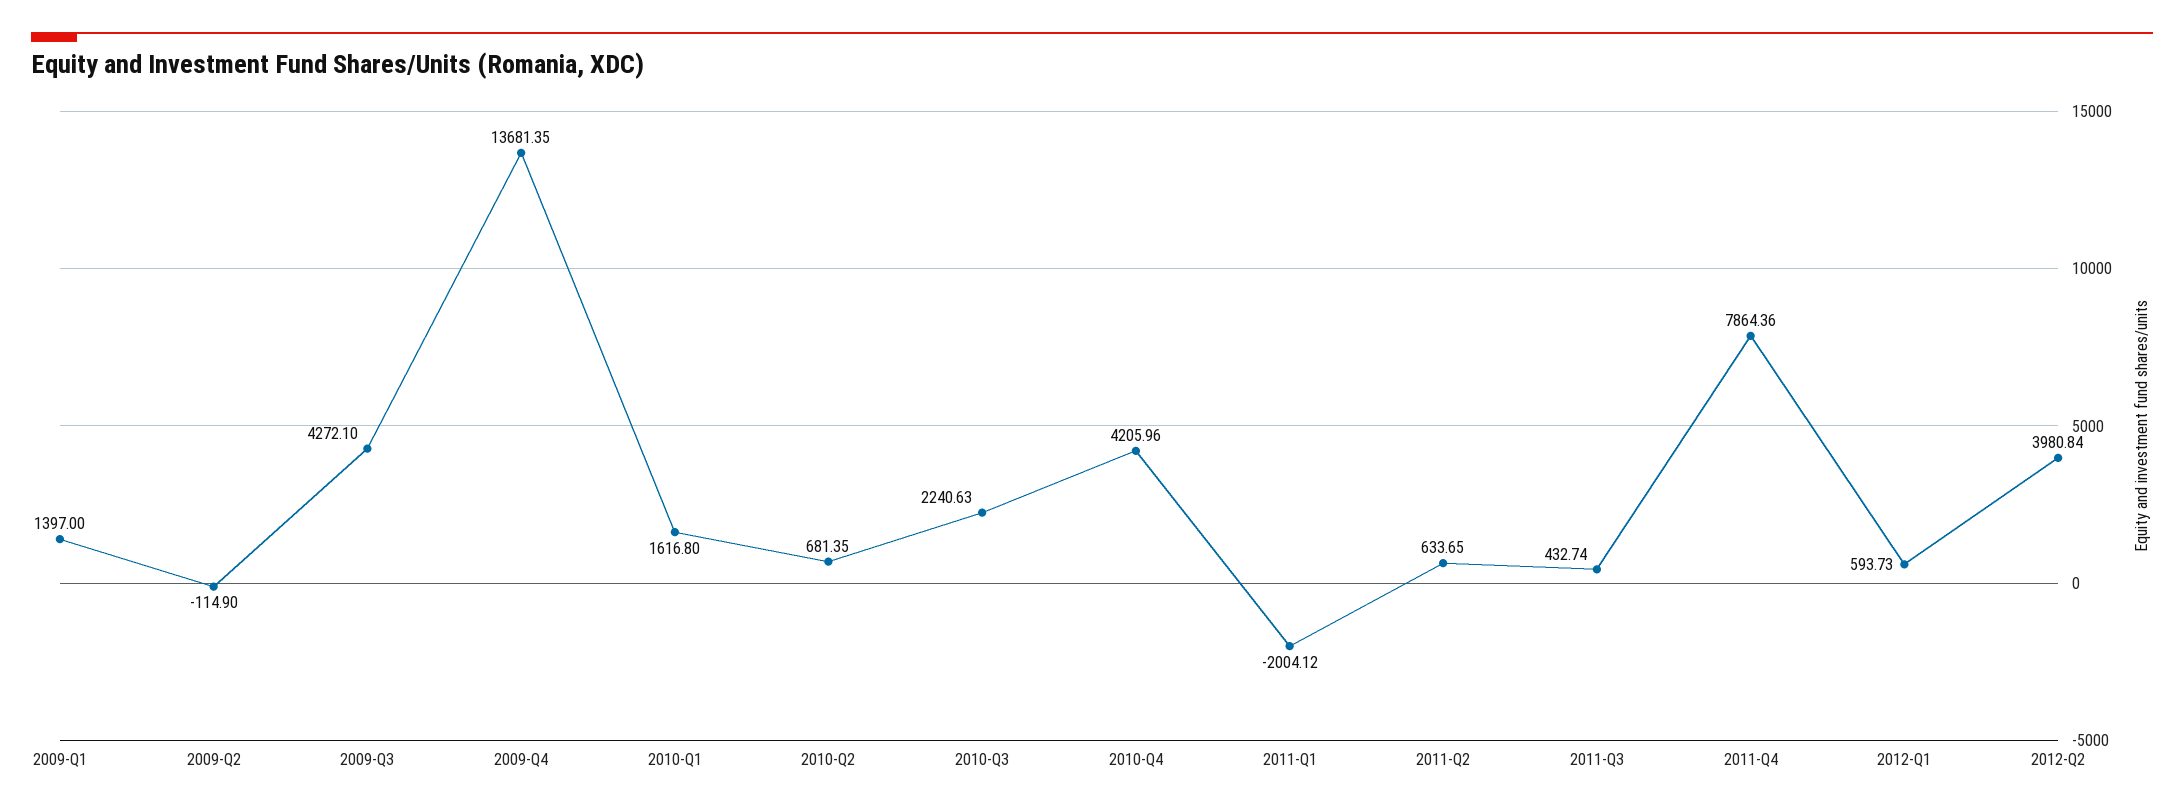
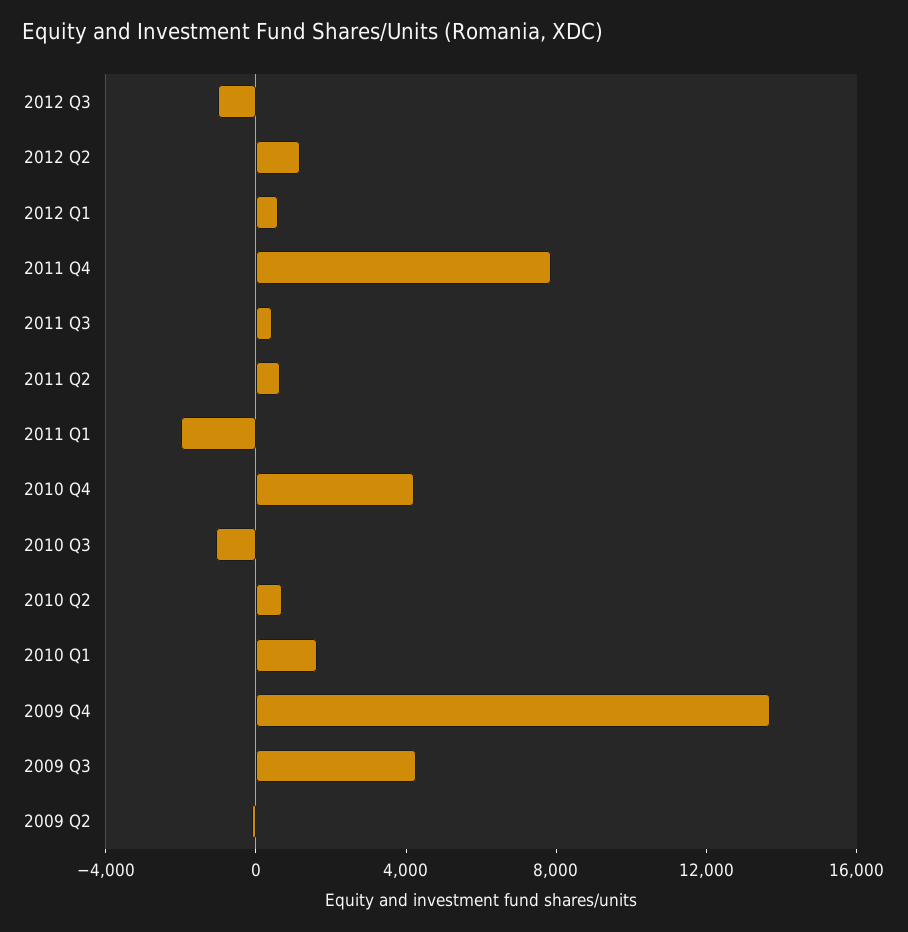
2009-Q1: 1397 -> none
2010-Q3: 2240.63 -> -1000
2012-Q2: 3980.84 -> 1000
2012 Q3: none -> -1000

